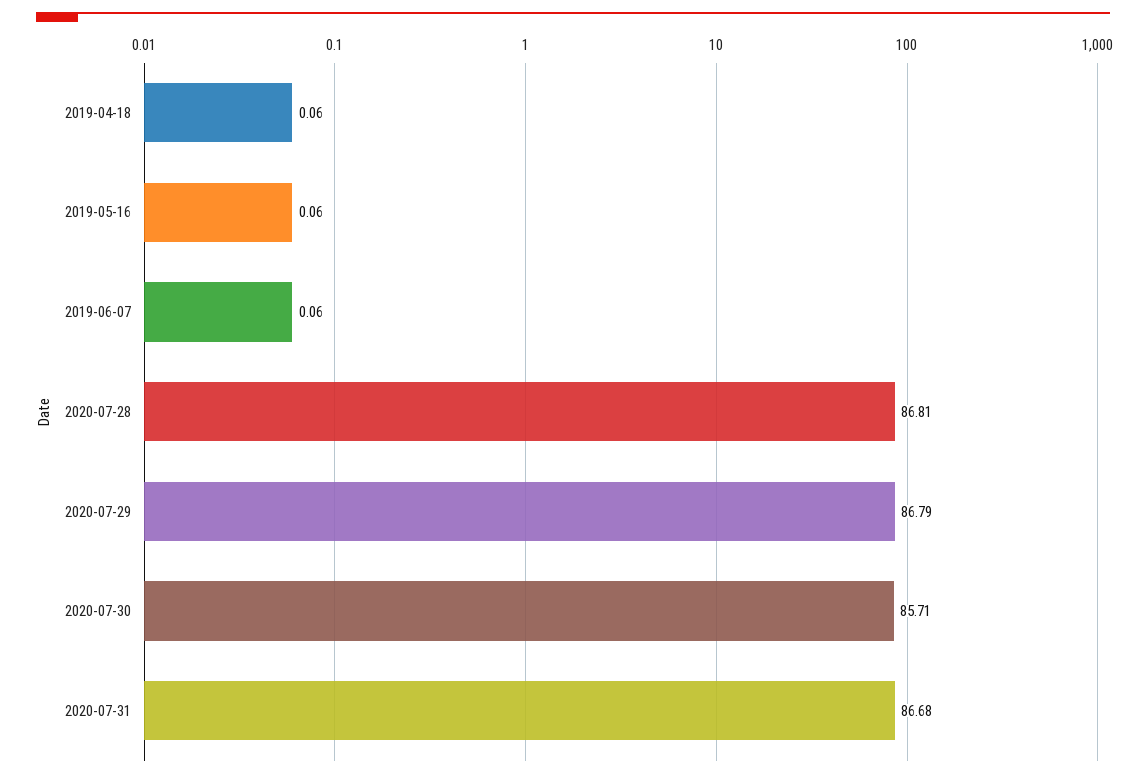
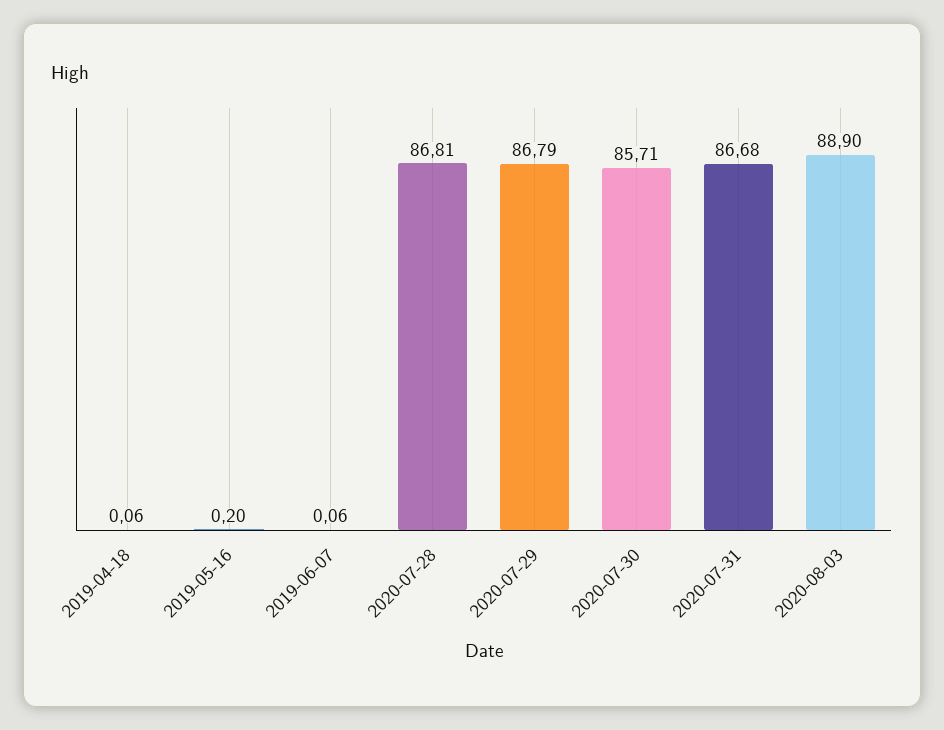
2019-05-16: 0.06 -> 0.2
2020-08-03: none -> 88.9

